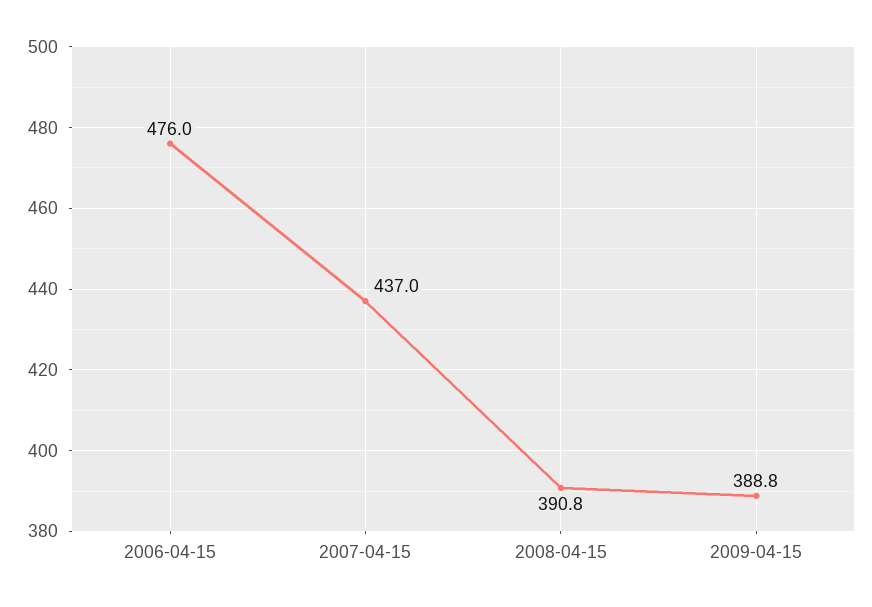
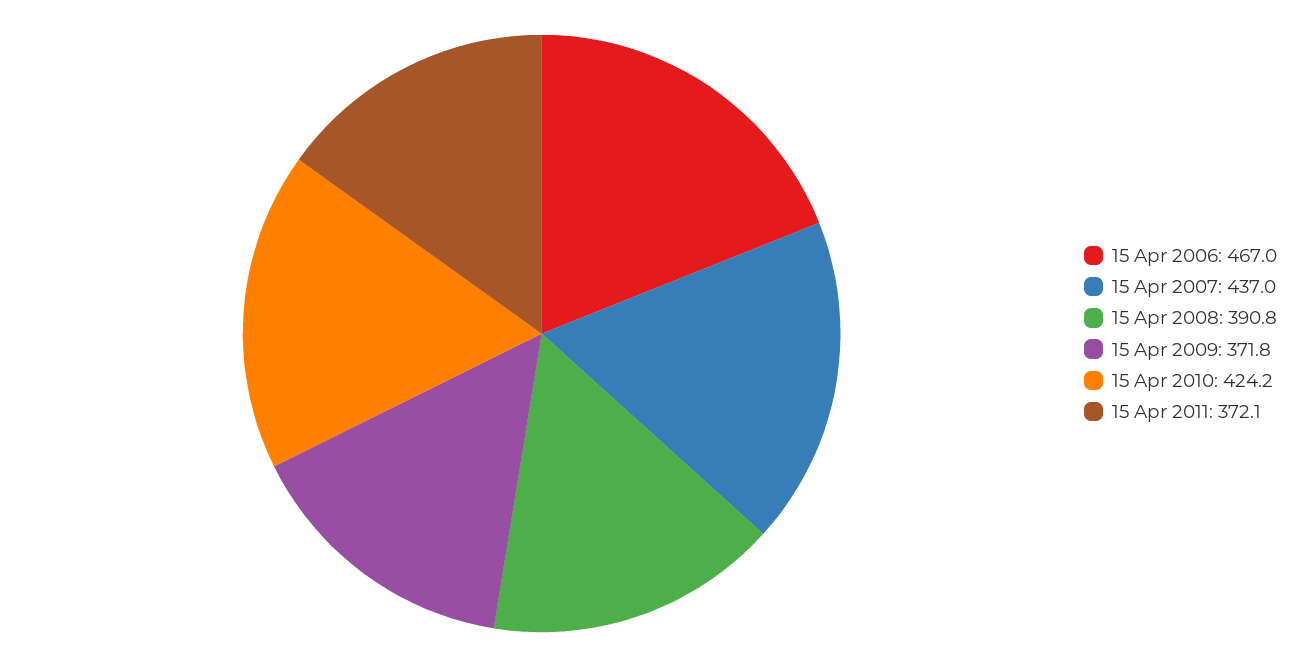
2006-04-15: 476 -> 467
2009-04-15: 388.8 -> 371.8
15 Apr 2010: none -> 424.2
15 Apr 2011: none -> 372.1

